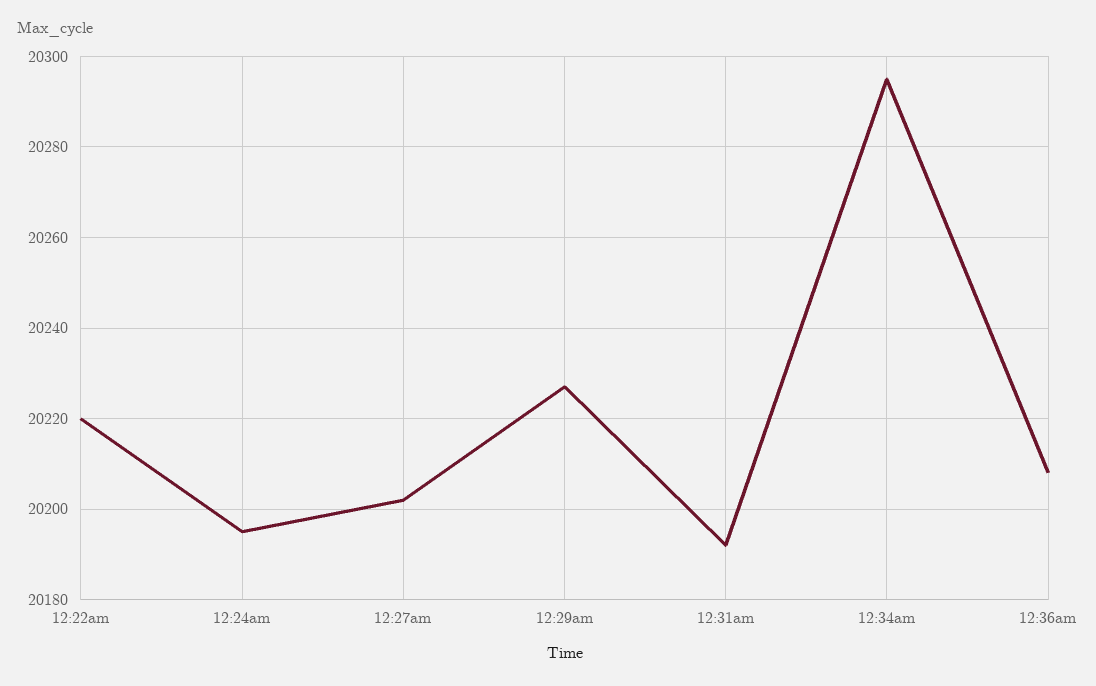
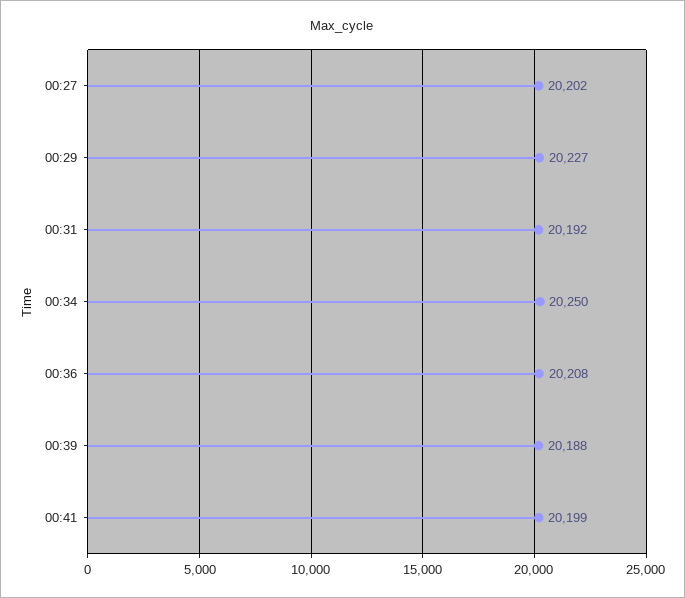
12:22am: 20220 -> none
12:24am: 20195 -> none
12:34am: 20295 -> 20250
00:39: none -> 20188
00:41: none -> 20199

